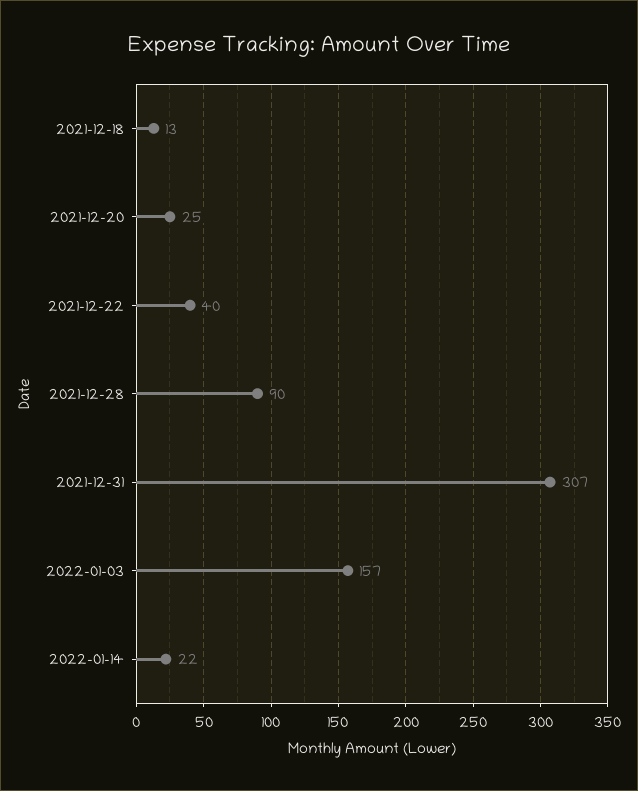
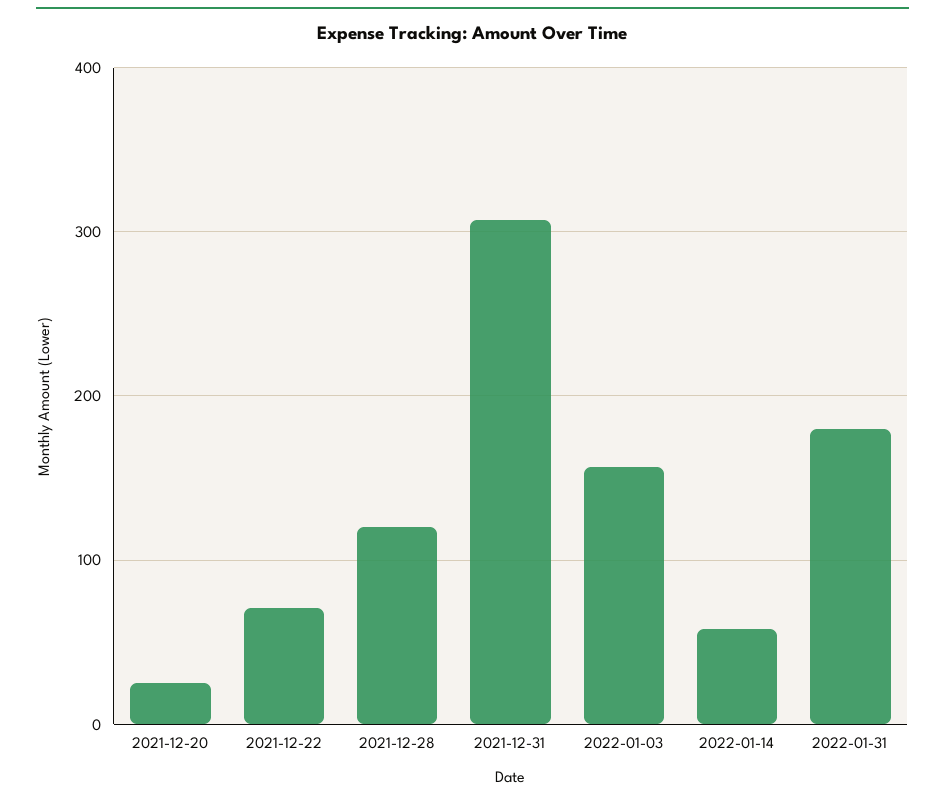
2021-12-18: 13 -> none
2021-12-22: 40 -> 70
2021-12-28: 90 -> 120
2022-01-14: 22 -> 60
2022-01-31: none -> 180

